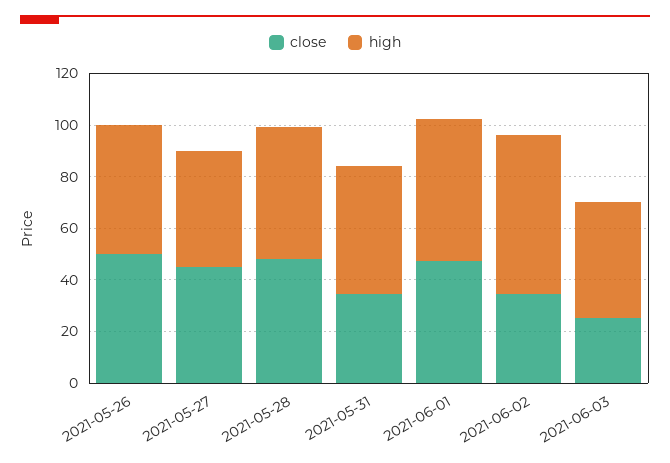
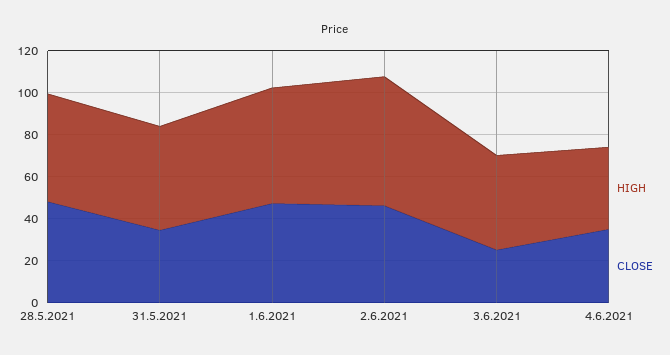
close, 2021-05-26: 50 -> none
high, 2021-05-26: 50 -> none
close, 2021-05-27: 45 -> none
high, 2021-05-27: 45 -> none
close, 2021-06-02: 35 -> 45
high, 4.6.2021: none -> 40
close, 4.6.2021: none -> 35

